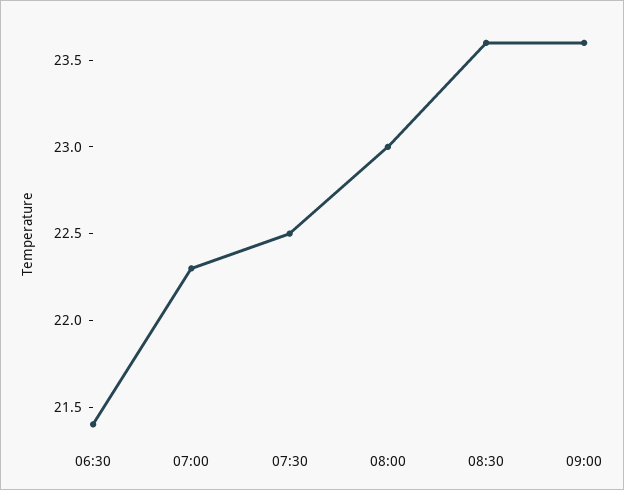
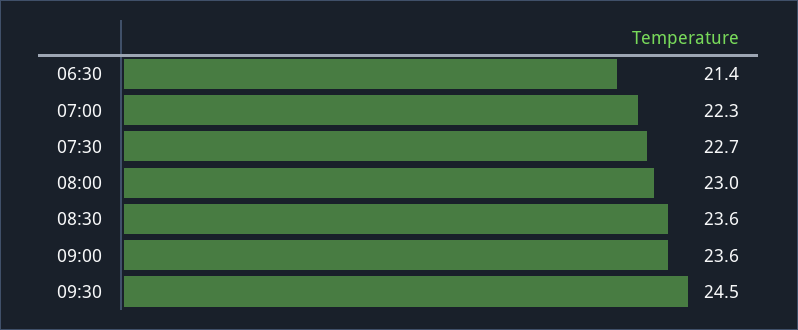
07:30: 22.5 -> 22.7
09:30: none -> 24.5

